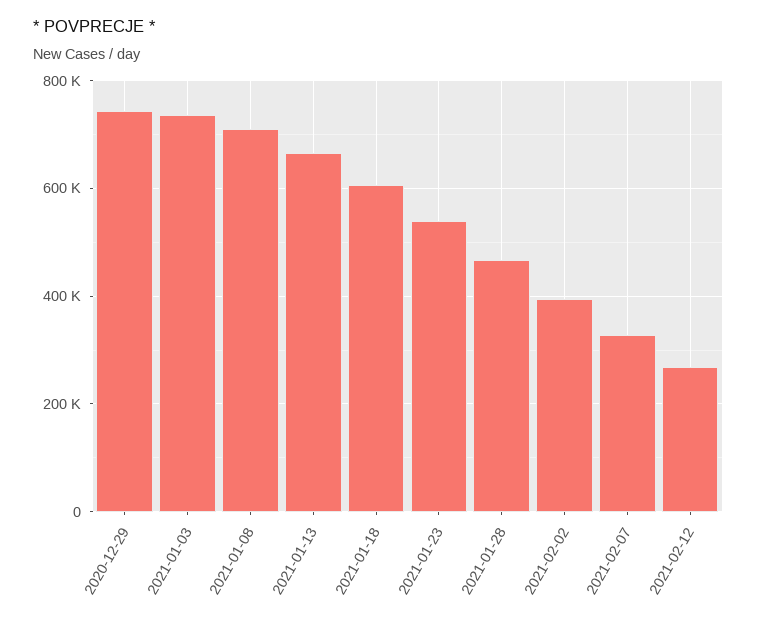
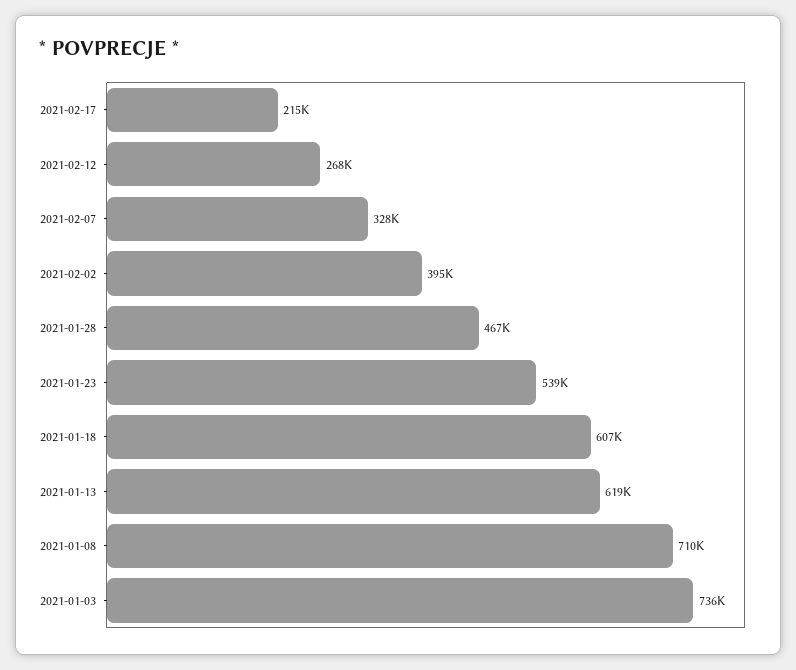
2020-12-29: 740000 -> none
2021-01-13: 660000 -> 619000
2021-02-17: none -> 215000

